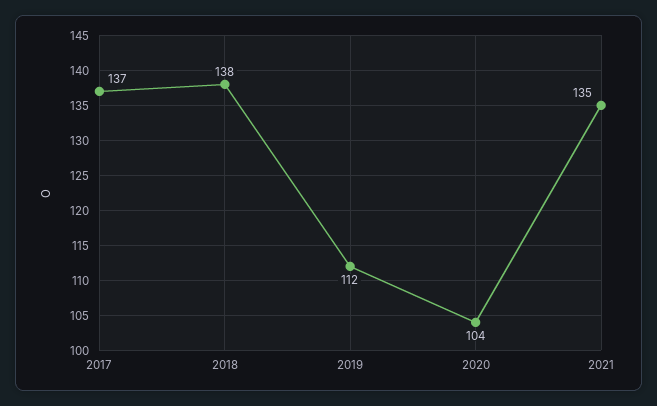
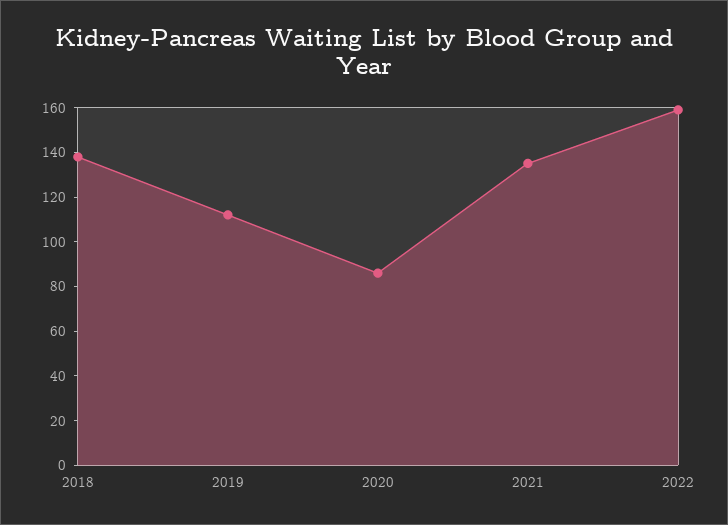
2017: 137 -> none
2020: 104 -> 85
2022: none -> 160

